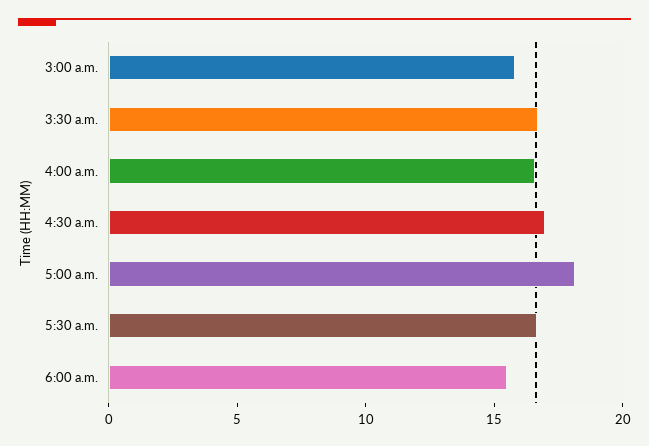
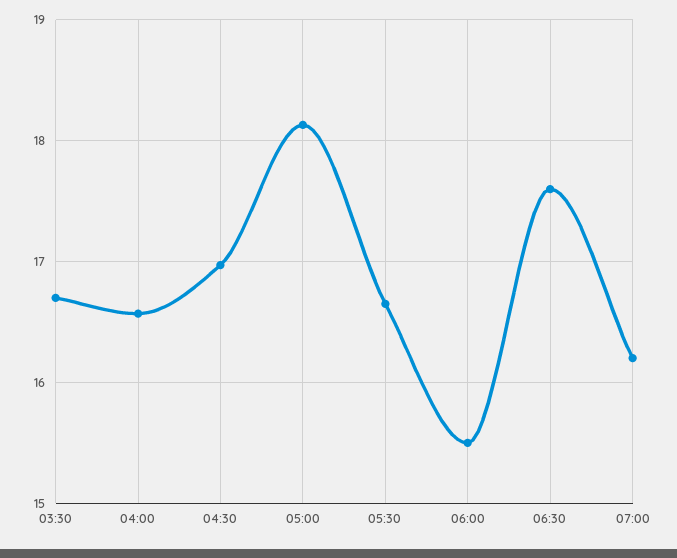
3:00 a.m.: 16 -> none
06:30: none -> 17.6
07:00: none -> 16.2

